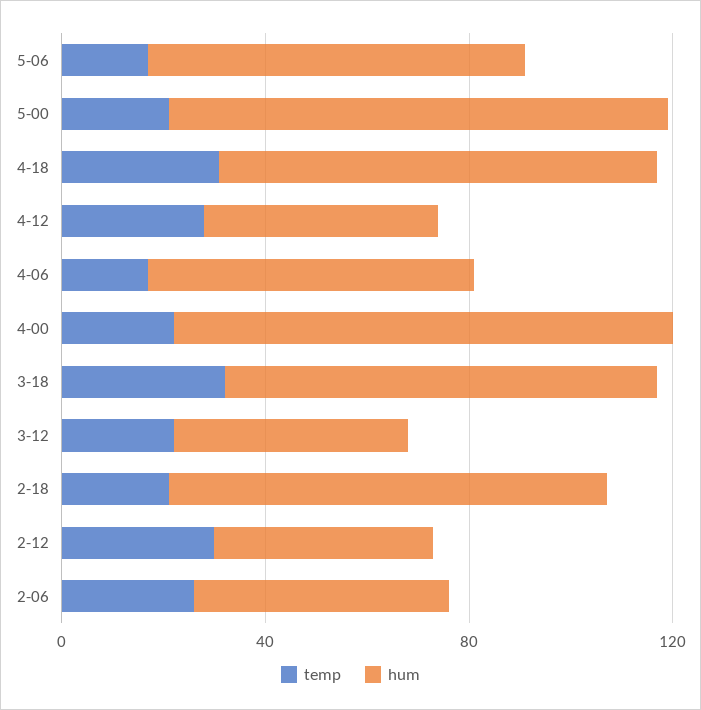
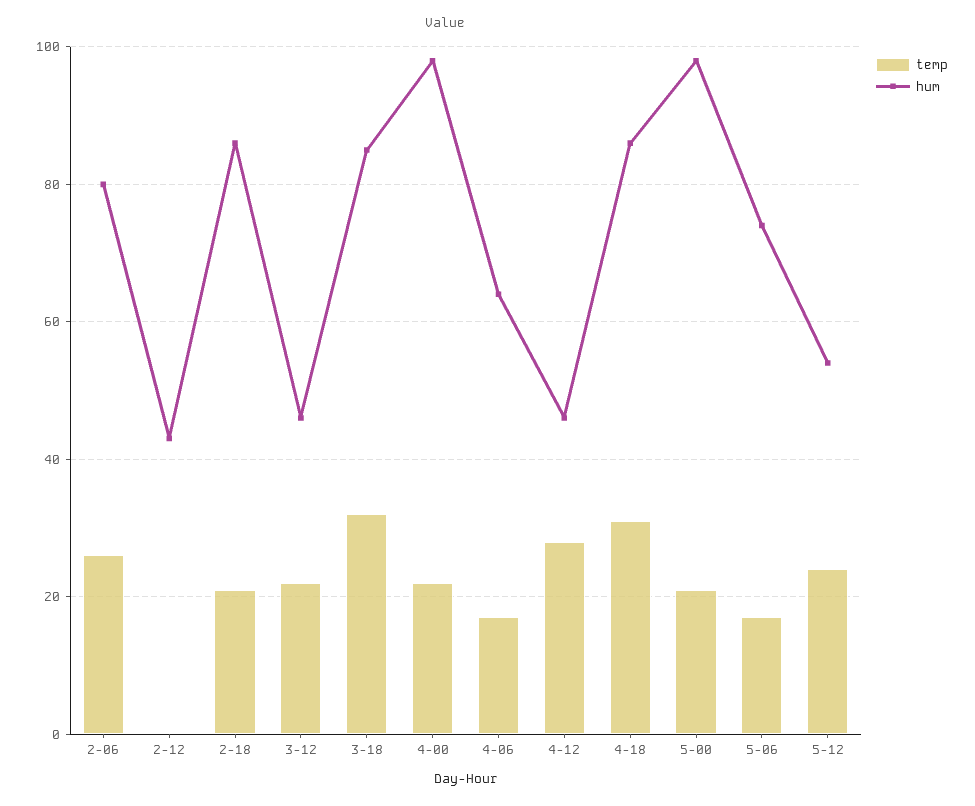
temp, 2-12: 30 -> 0
hum, 2-06: 50 -> 80
temp, 5-12: none -> 25
hum, 5-12: none -> 55

